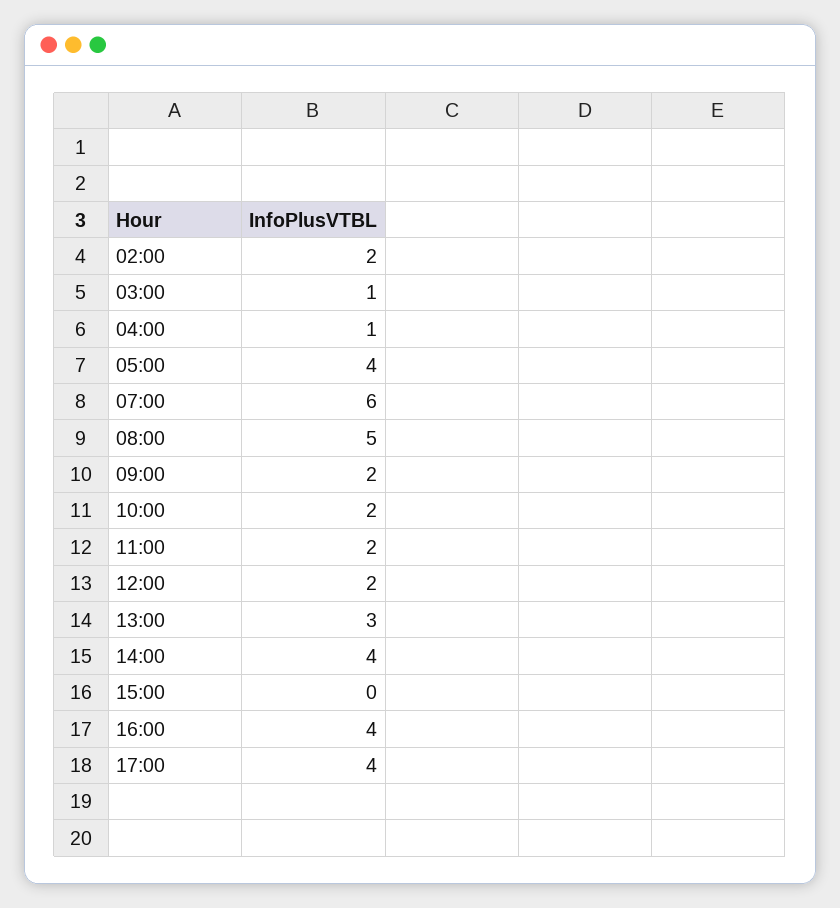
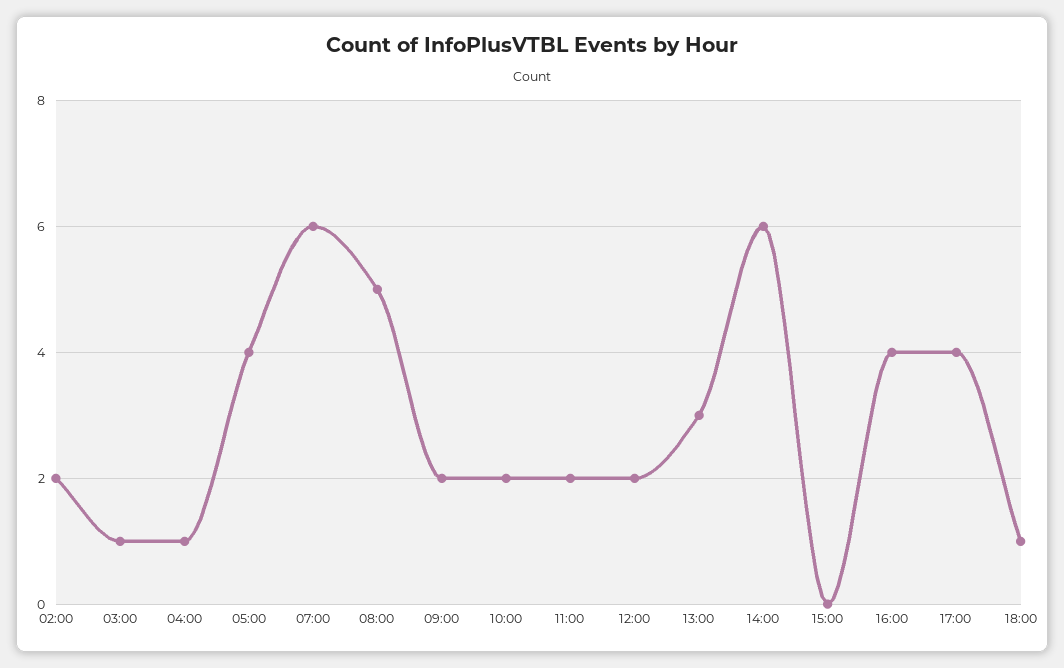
14:00: 4 -> 6
18:00: none -> 1

